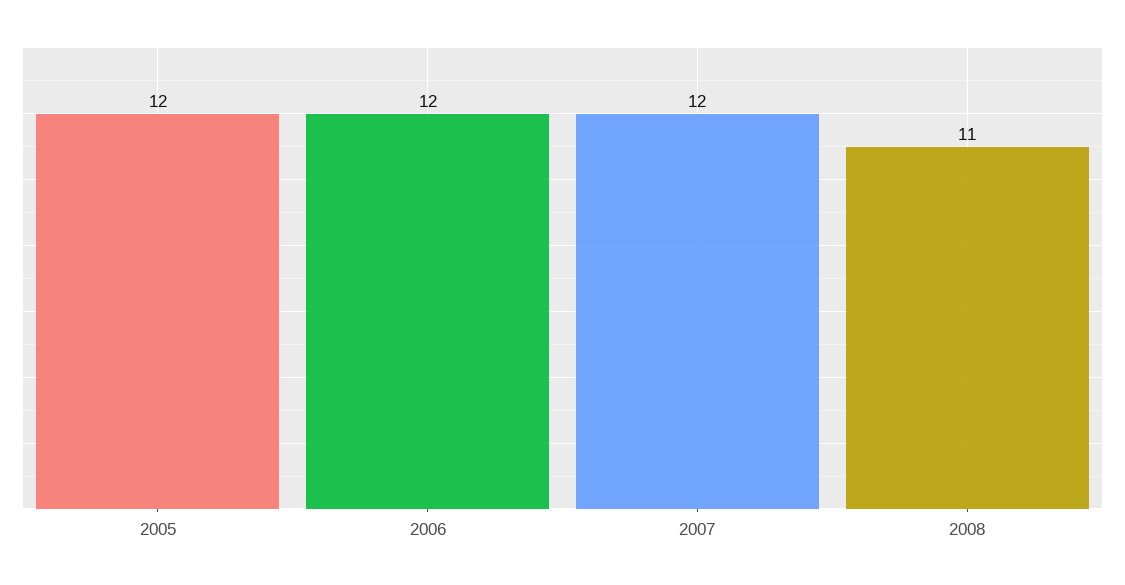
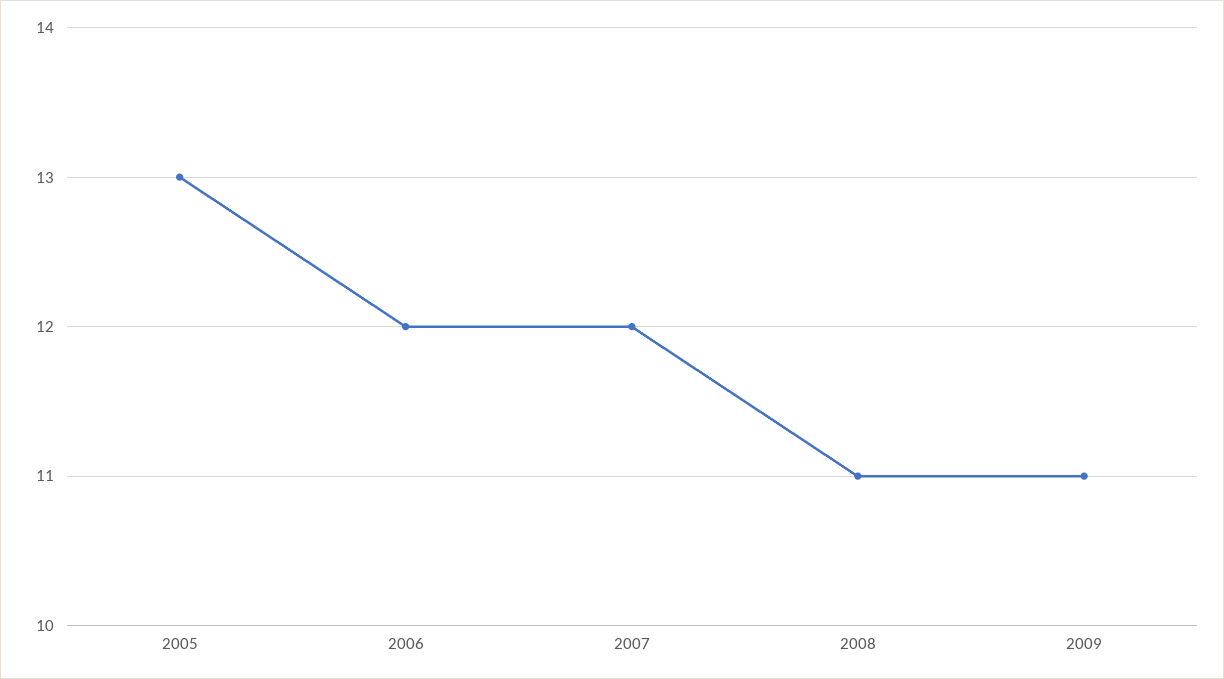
2005: 12 -> 13
2009: none -> 11

